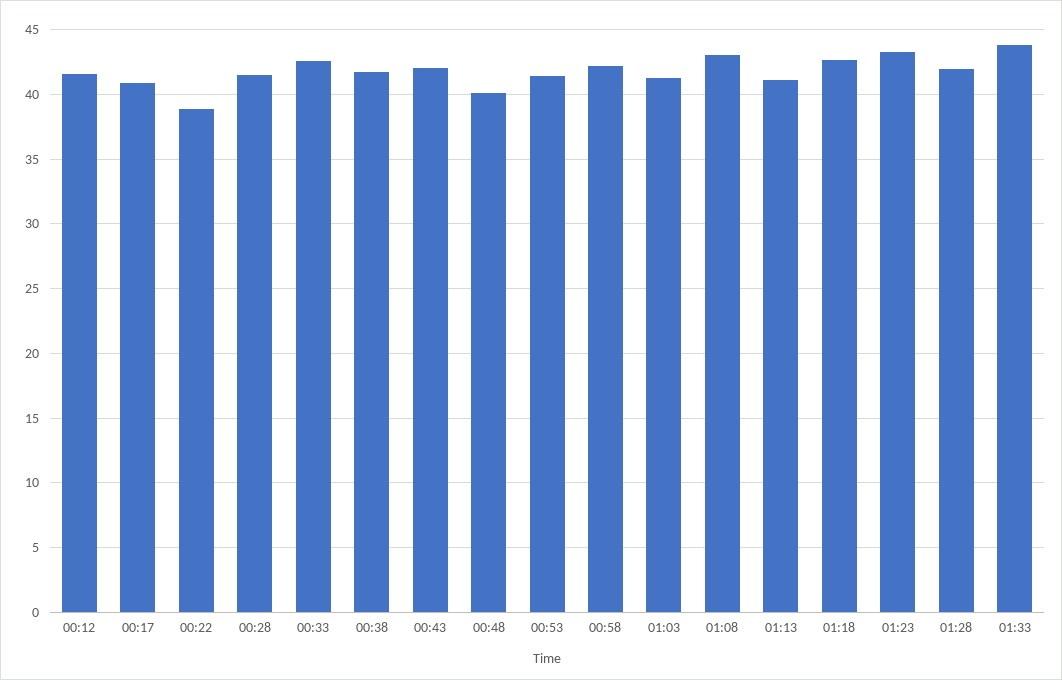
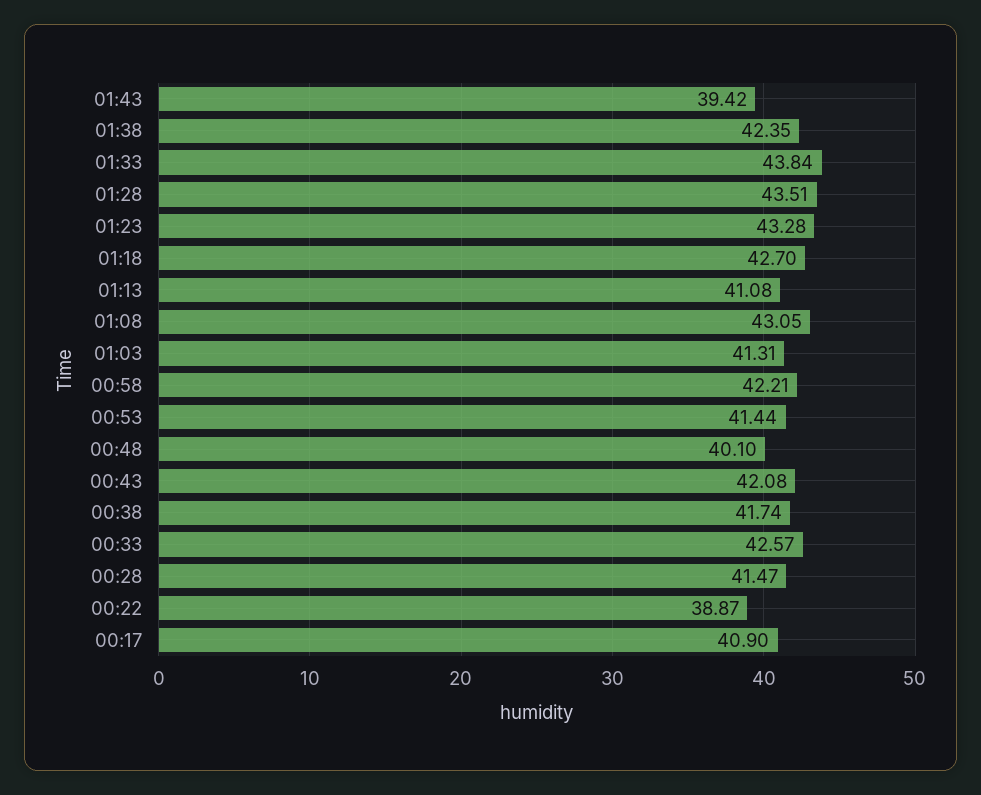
00:12: 41.5 -> none
01:28: 42 -> 43.51
01:43: none -> 39.42
01:38: none -> 42.35

